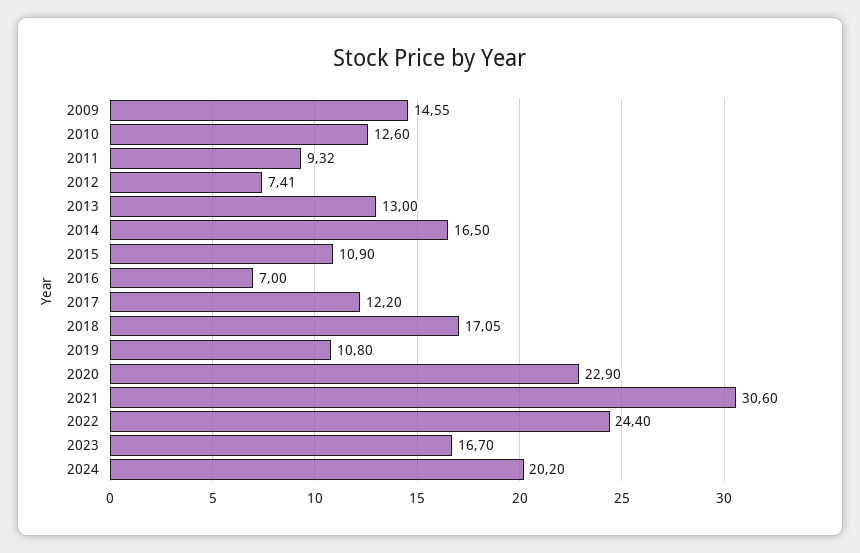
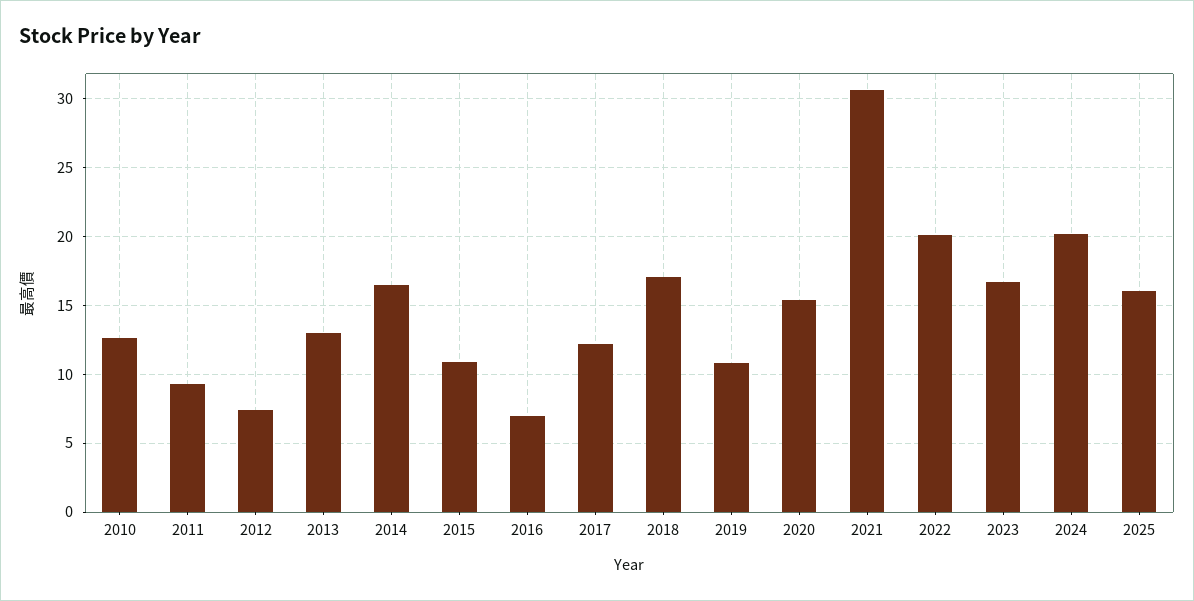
2009: 14.55 -> none
2020: 22.9 -> 15.5
2022: 24.4 -> 20
2025: none -> 16

